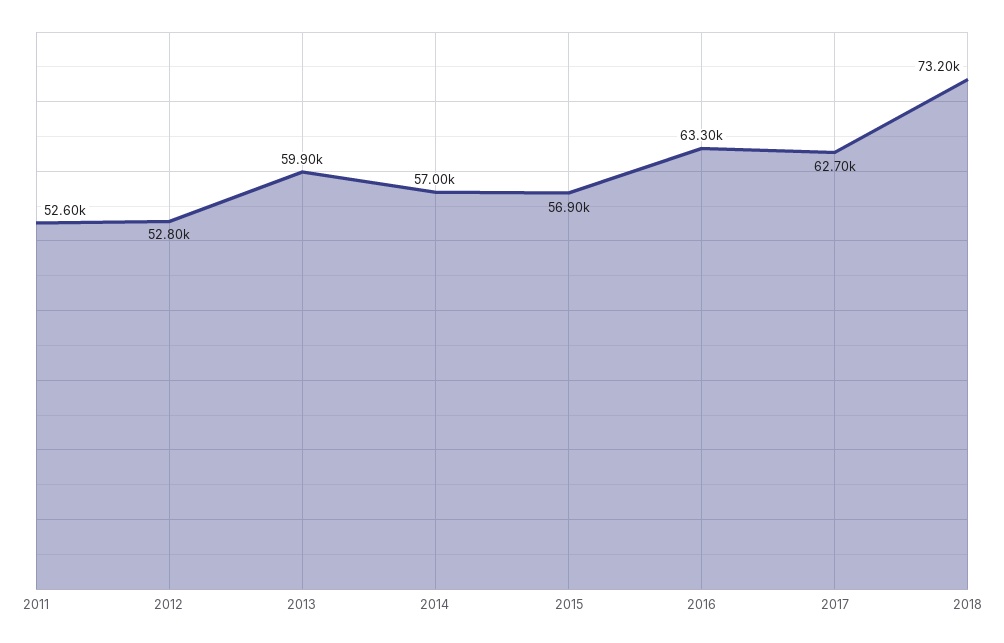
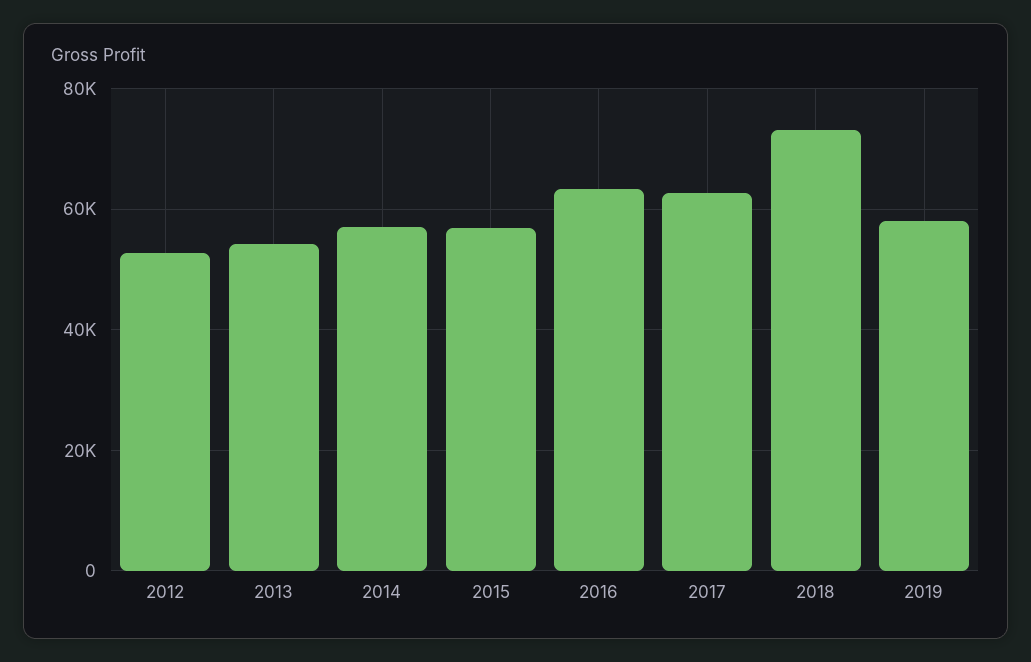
2011: 52600 -> none
2013: 59900 -> 54000
2019: none -> 58000

